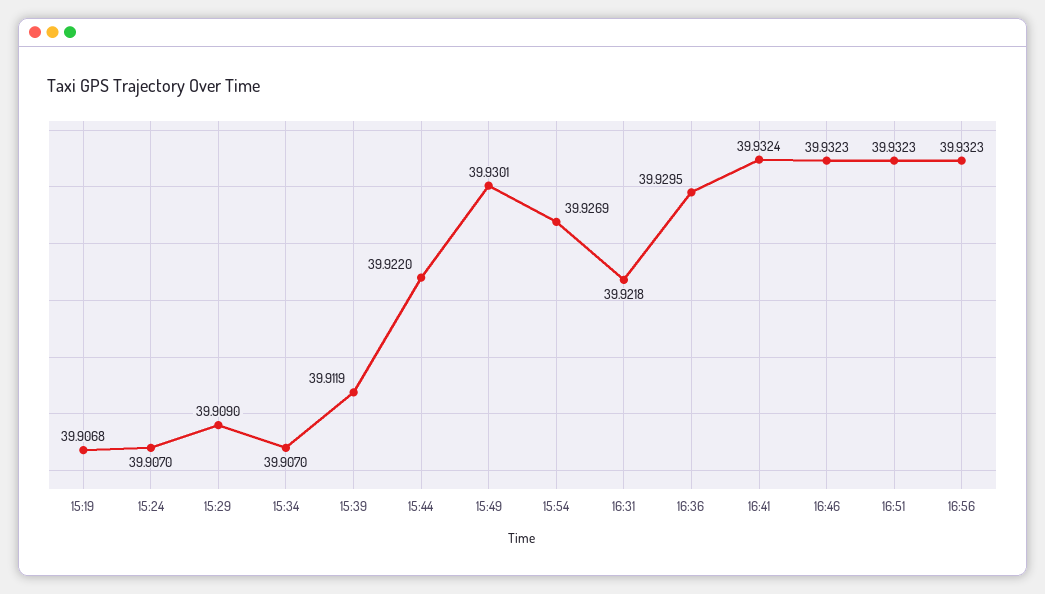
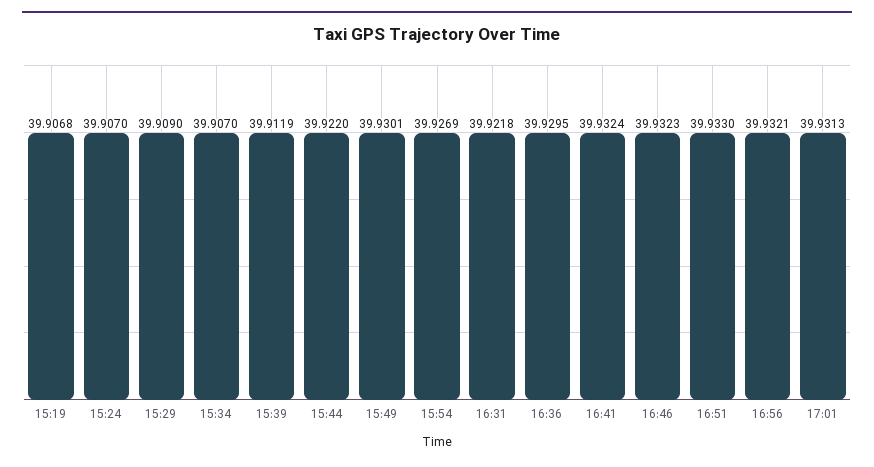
16:51: 39.9323 -> 39.933
16:56: 39.9323 -> 39.9321
17:01: none -> 39.9313

